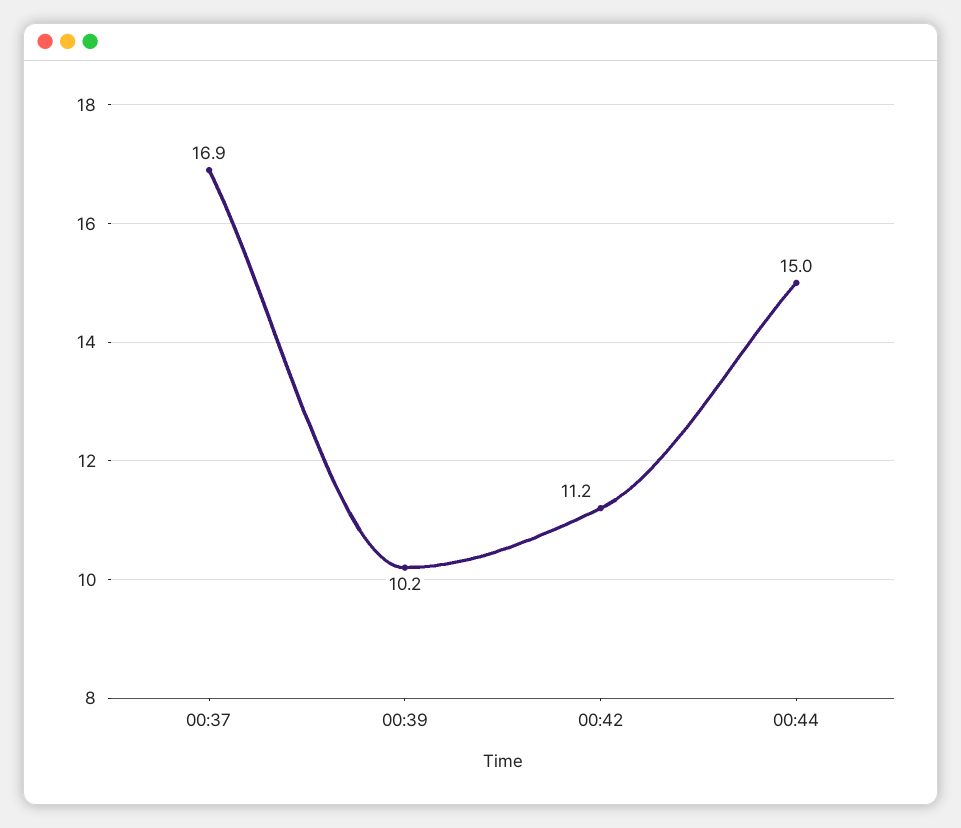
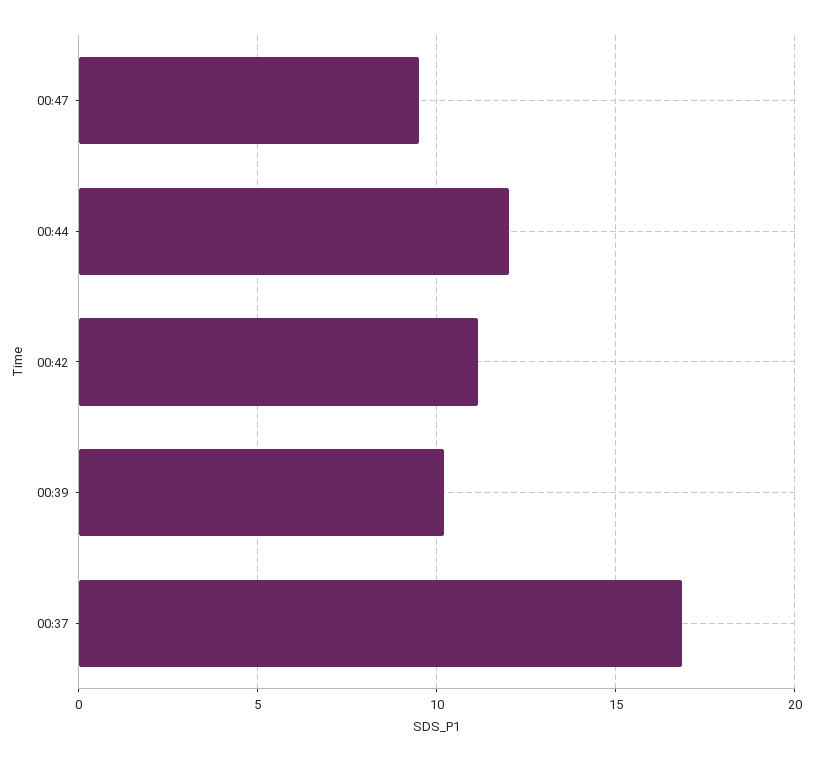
00:44: 15 -> 12
00:47: none -> 9.5

